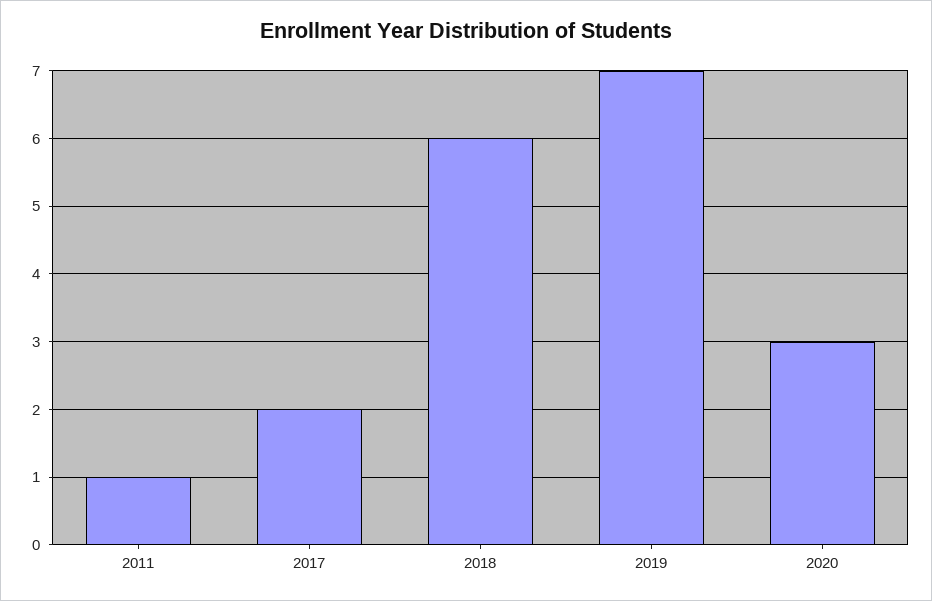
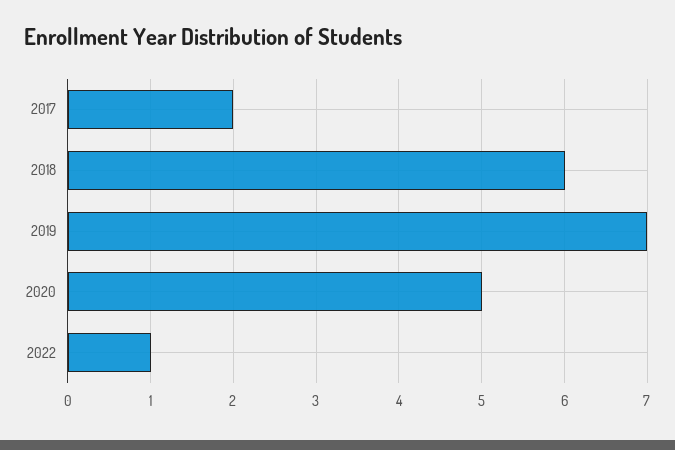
2011: 1 -> none
2020: 3 -> 5
2022: none -> 1

